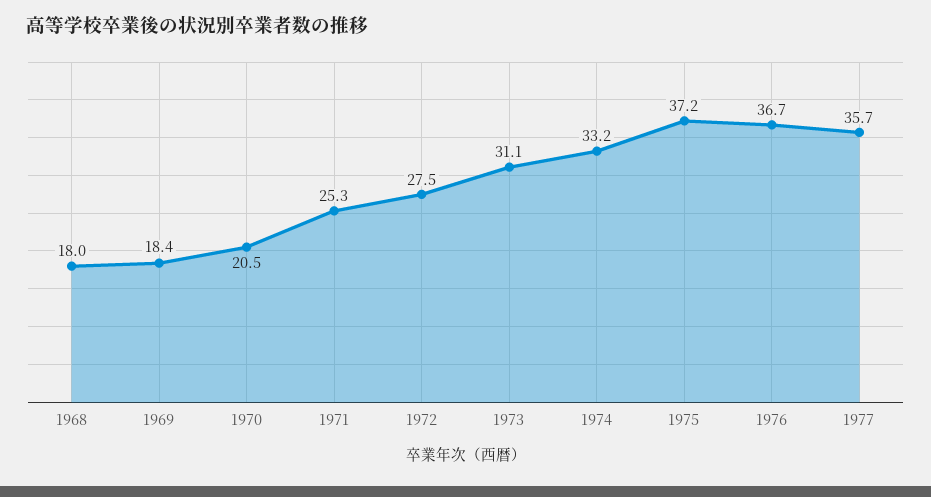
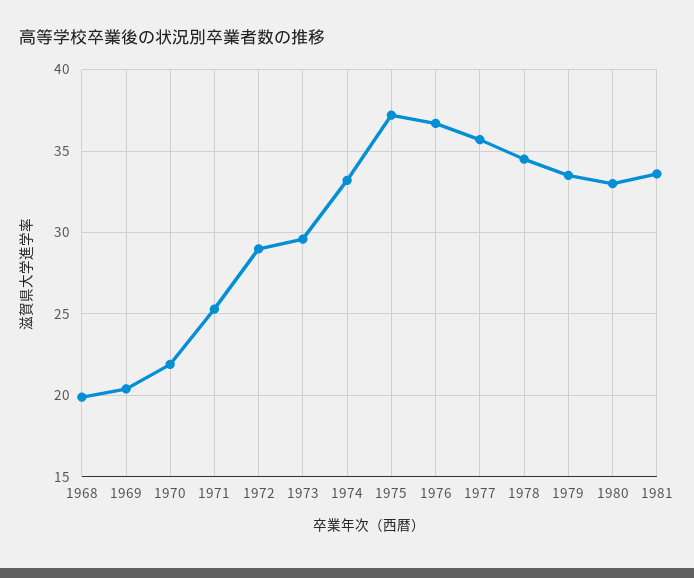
1968: 18 -> 20
1969: 18.4 -> 20.5
1970: 20.5 -> 22
1972: 27.5 -> 29
1973: 31.1 -> 29.5
1978: none -> 34.5
1979: none -> 33.5
1980: none -> 33
1981: none -> 33.5

